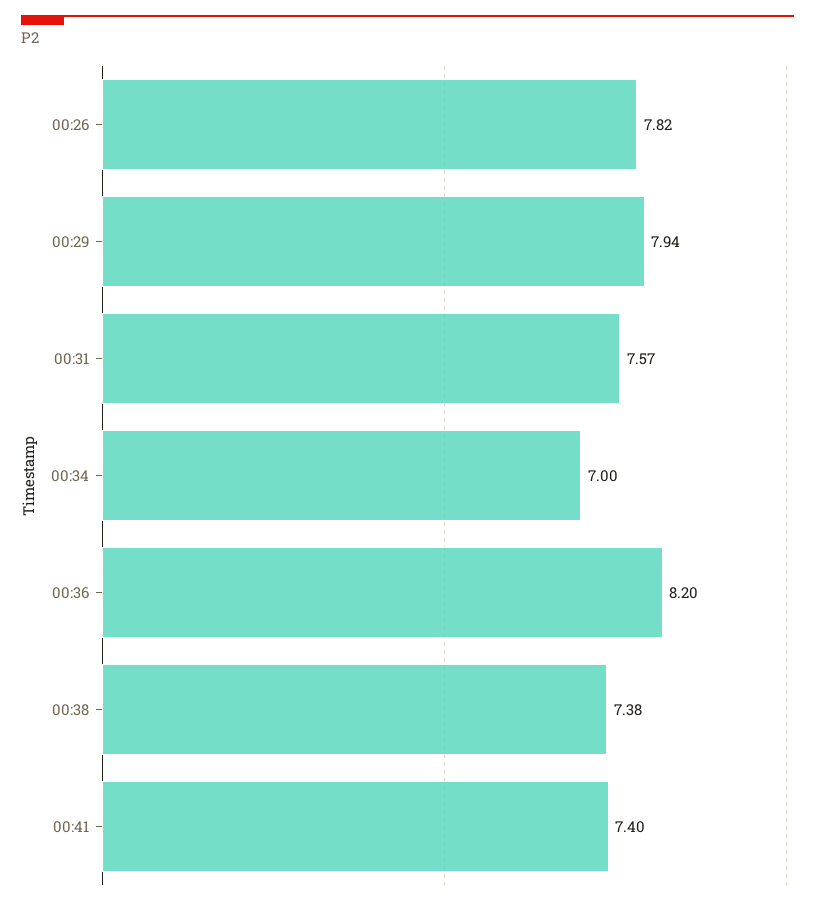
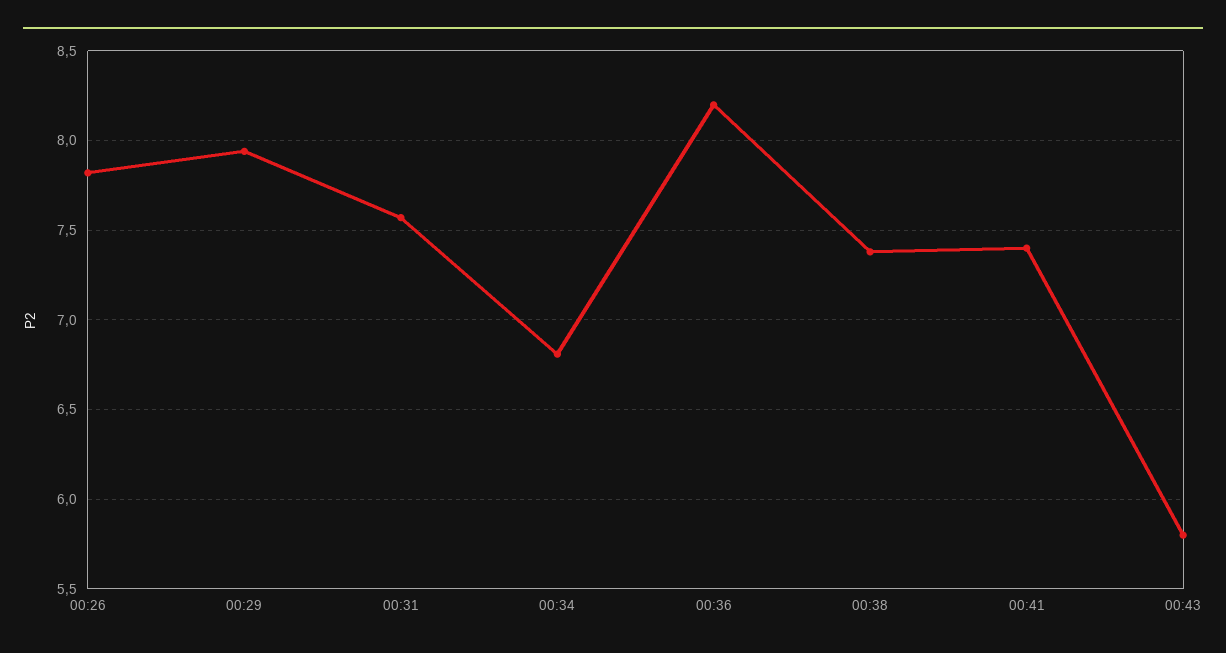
00:34: 7 -> 6.8
00:43: none -> 5.8

